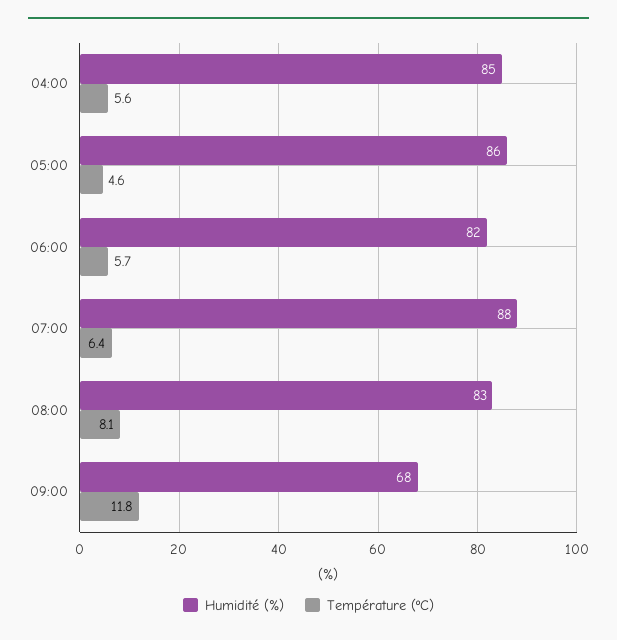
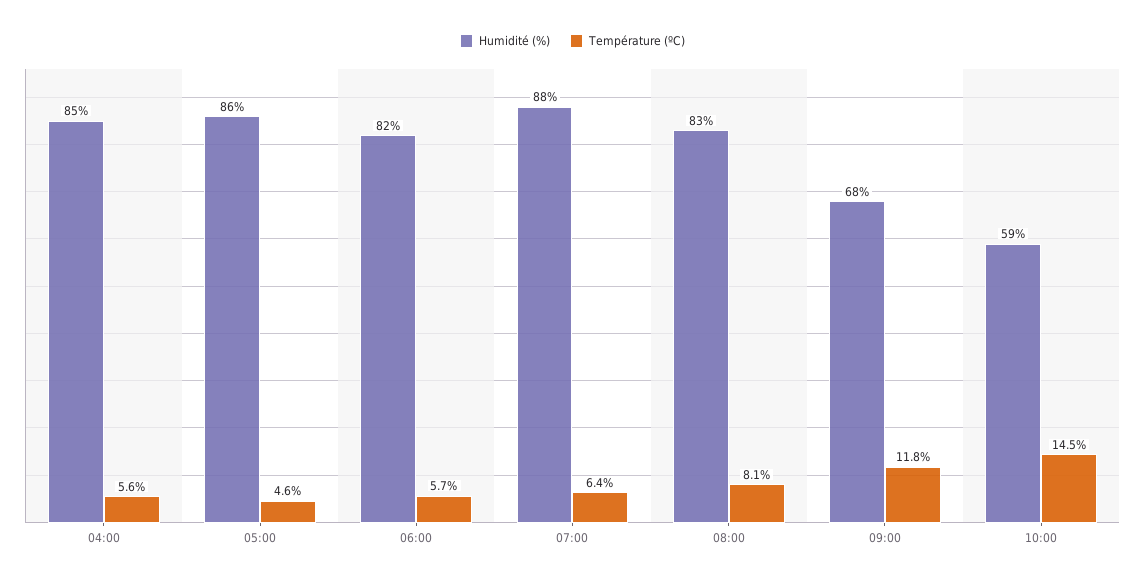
Humidité (%), 10:00: none -> 59
Température (ºC), 10:00: none -> 14.5

